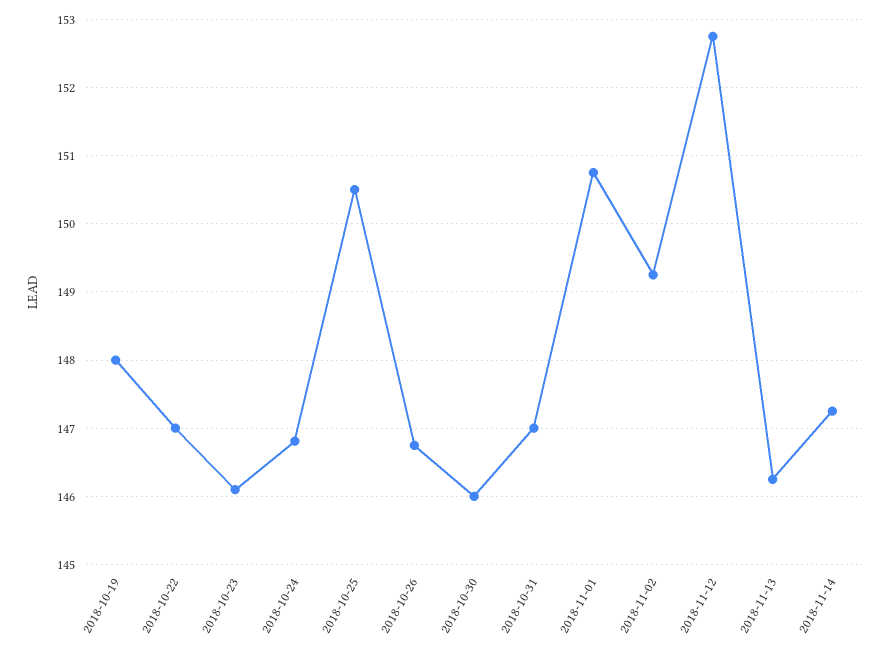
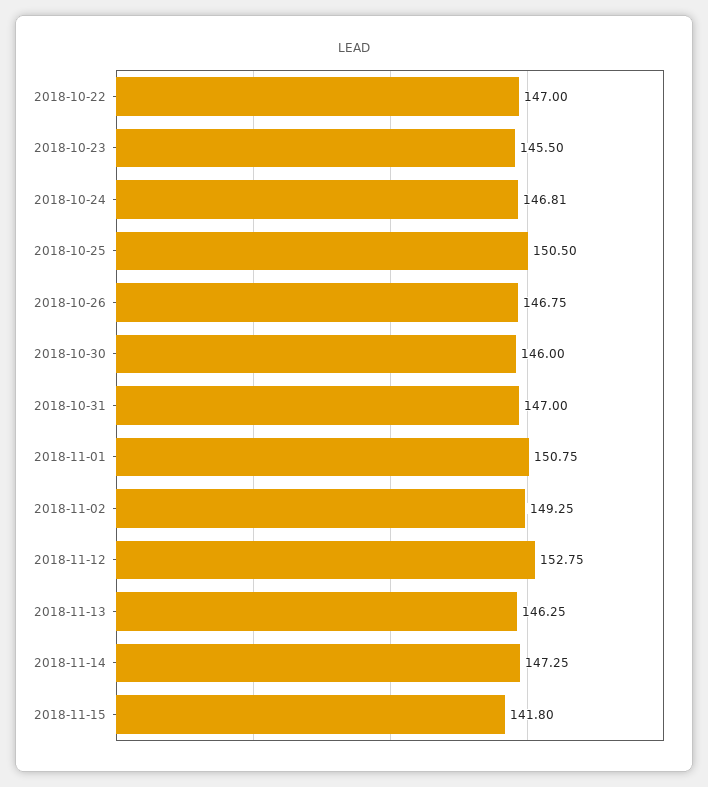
2018-10-19: 148 -> none
2018-10-23: 146.1 -> 145.5
2018-11-15: none -> 141.8

